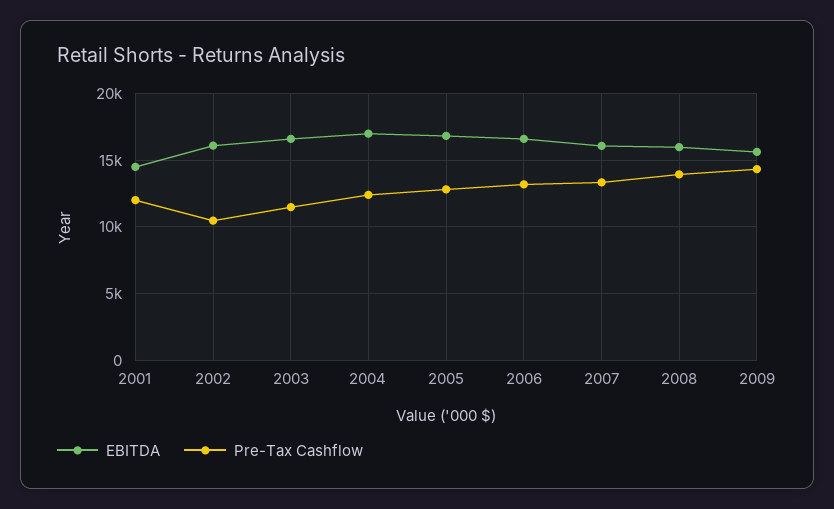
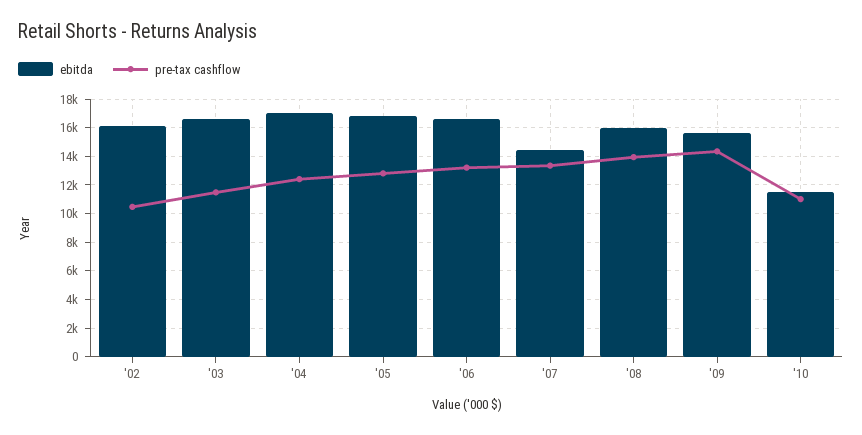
EBITDA, 2001: 14500 -> none
Pre-Tax Cashflow, 2001: 12000 -> none
EBITDA, 2007: 16000 -> 14500
EBITDA, '10: none -> 11500
Pre-Tax Cashflow, '10: none -> 11000

